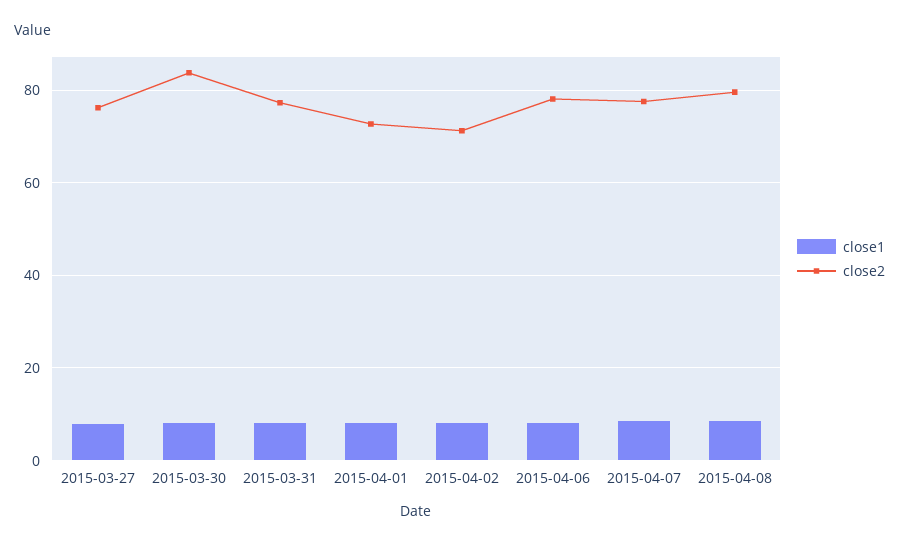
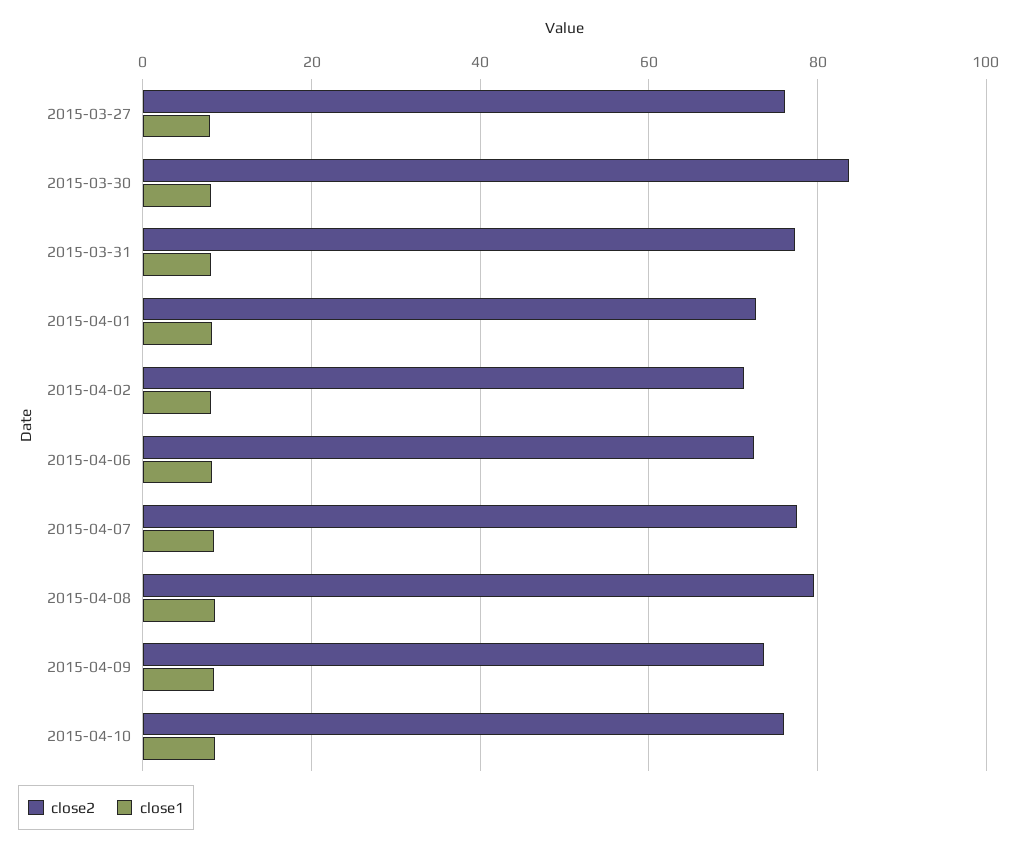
close2, 2015-04-06: 78 -> 72
close2, 2015-04-09: none -> 74
close1, 2015-04-09: none -> 8
close2, 2015-04-10: none -> 76
close1, 2015-04-10: none -> 8

